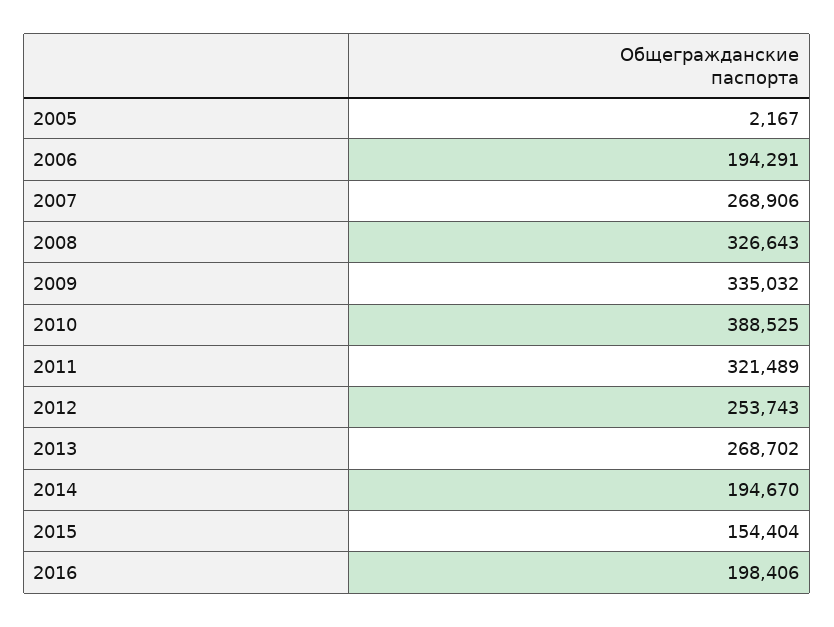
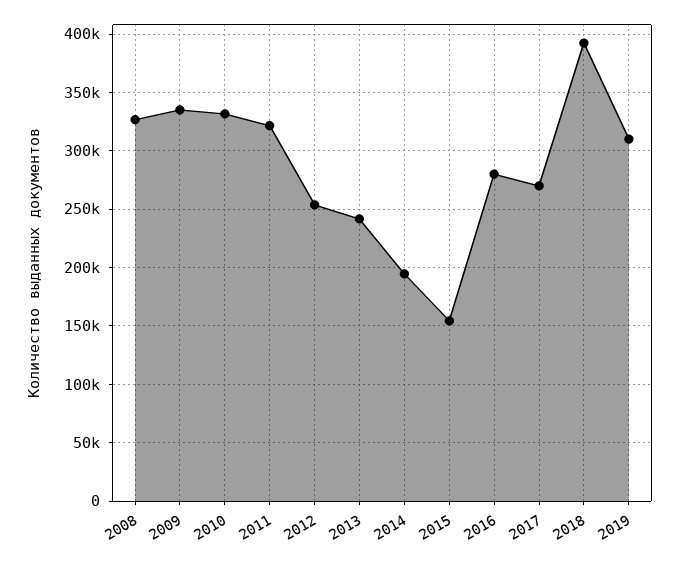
2005: 2167 -> none
2006: 194291 -> none
2007: 268906 -> none
2010: 388525 -> 330000
2013: 268702 -> 240000
2016: 198406 -> 280000
2017: none -> 270000
2018: none -> 390000
2019: none -> 310000

